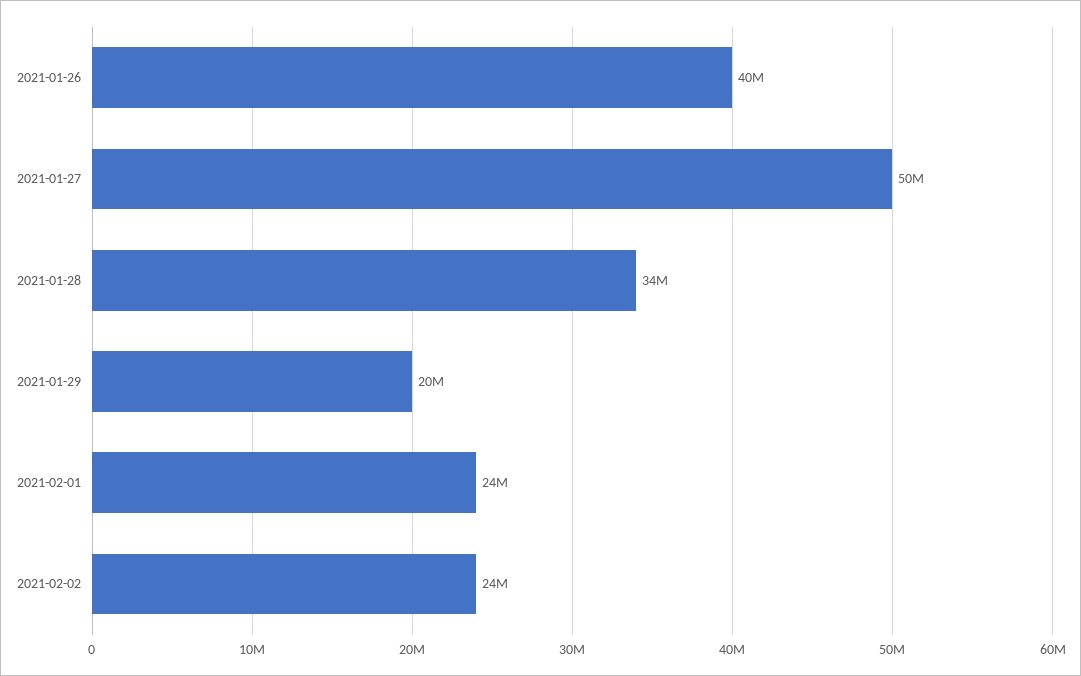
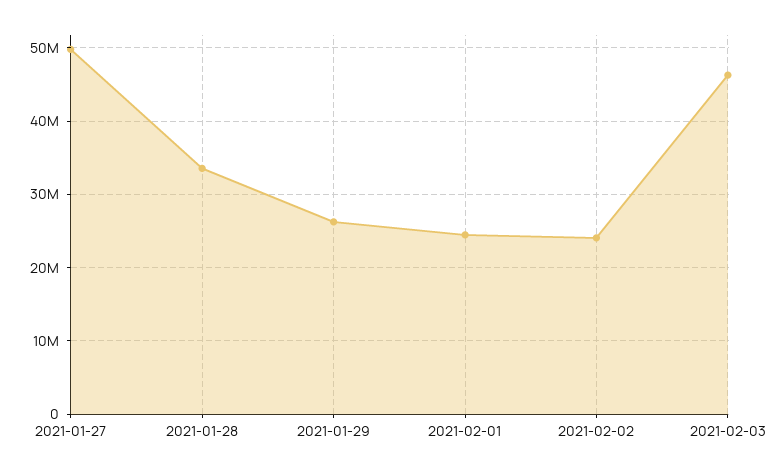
2021-01-26: 40000000 -> none
2021-01-29: 20000000 -> 26000000
2021-02-03: none -> 46000000

